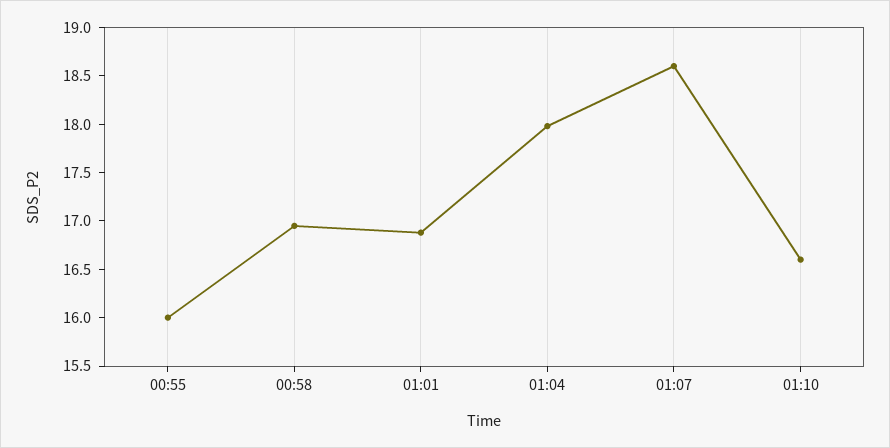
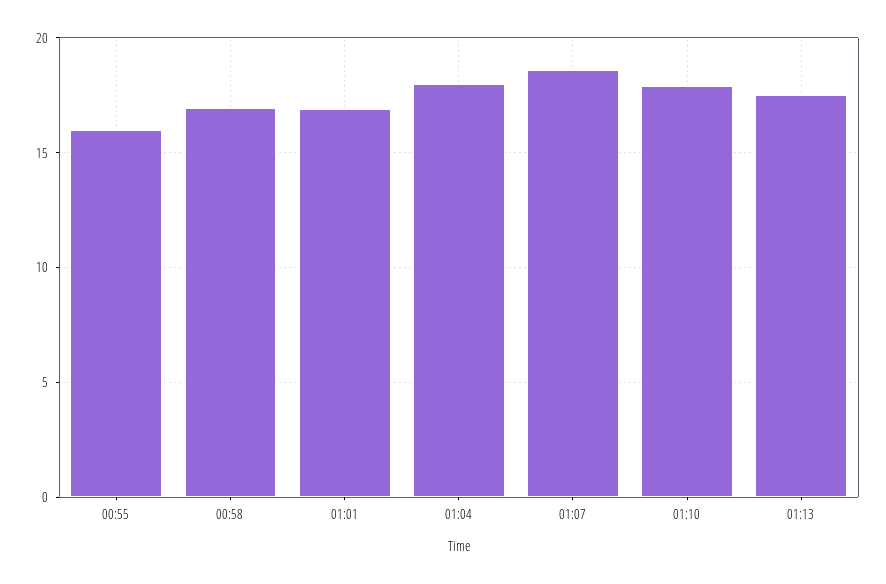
01:10: 16.6 -> 18
01:13: none -> 17.5

